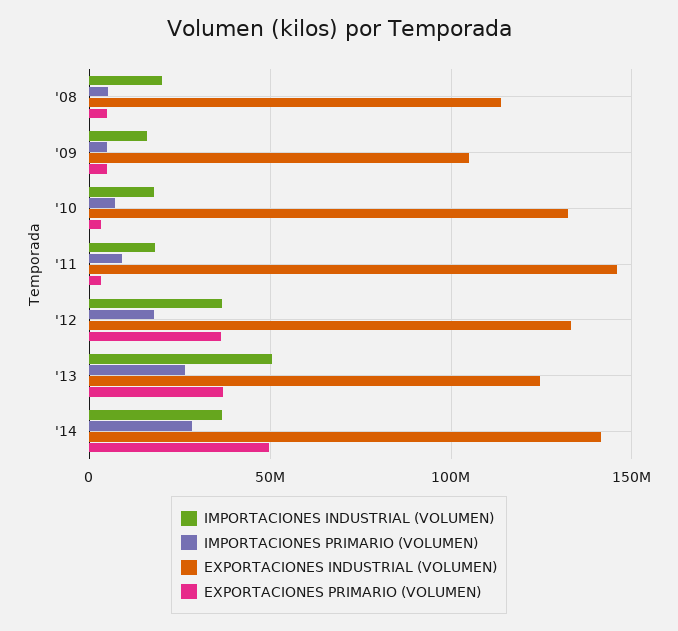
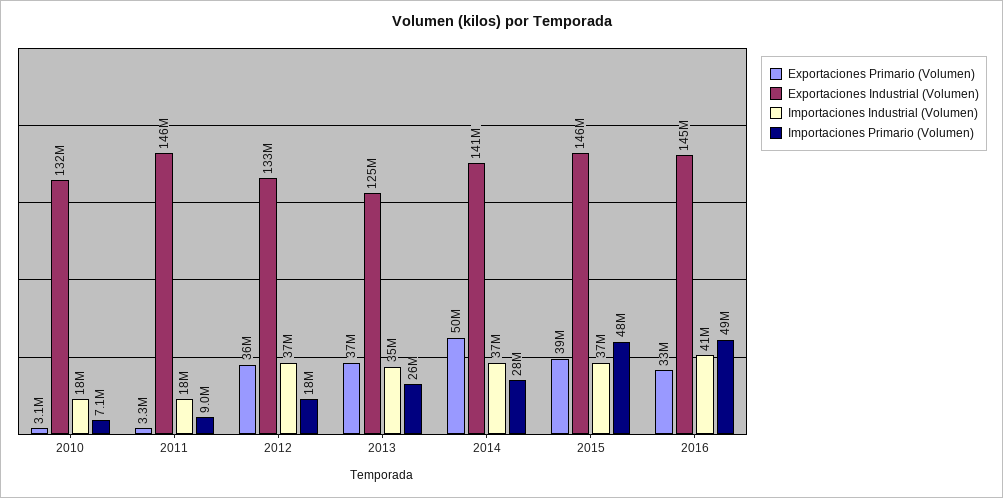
IMPORTACIONES INDUSTRIAL (VOLUMEN), '08: 20000000 -> none
IMPORTACIONES PRIMARIO (VOLUMEN), '08: 5000000 -> none
EXPORTACIONES INDUSTRIAL (VOLUMEN), '08: 115000000 -> none
EXPORTACIONES PRIMARIO (VOLUMEN), '08: 5000000 -> none
IMPORTACIONES INDUSTRIAL (VOLUMEN), '09: 15000000 -> none
IMPORTACIONES PRIMARIO (VOLUMEN), '09: 5000000 -> none
EXPORTACIONES INDUSTRIAL (VOLUMEN), '09: 105000000 -> none
EXPORTACIONES PRIMARIO (VOLUMEN), '09: 5000000 -> none
IMPORTACIONES INDUSTRIAL (VOLUMEN), '13: 50000000 -> 35000000
EXPORTACIONES PRIMARIO (VOLUMEN), 2015: none -> 39000000
EXPORTACIONES INDUSTRIAL (VOLUMEN), 2015: none -> 146000000
IMPORTACIONES INDUSTRIAL (VOLUMEN), 2015: none -> 37000000
IMPORTACIONES PRIMARIO (VOLUMEN), 2015: none -> 48000000
EXPORTACIONES PRIMARIO (VOLUMEN), 2016: none -> 33000000
EXPORTACIONES INDUSTRIAL (VOLUMEN), 2016: none -> 145000000
IMPORTACIONES INDUSTRIAL (VOLUMEN), 2016: none -> 41000000
IMPORTACIONES PRIMARIO (VOLUMEN), 2016: none -> 49000000

